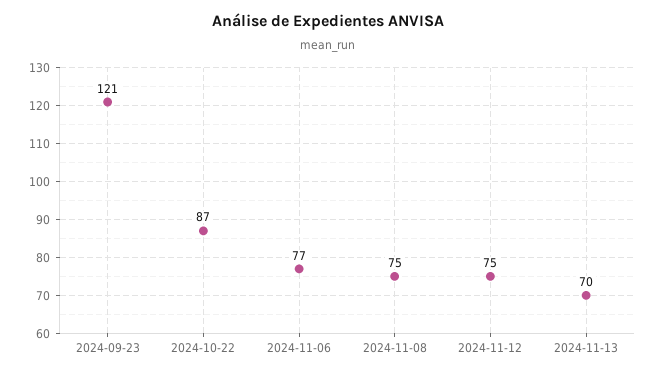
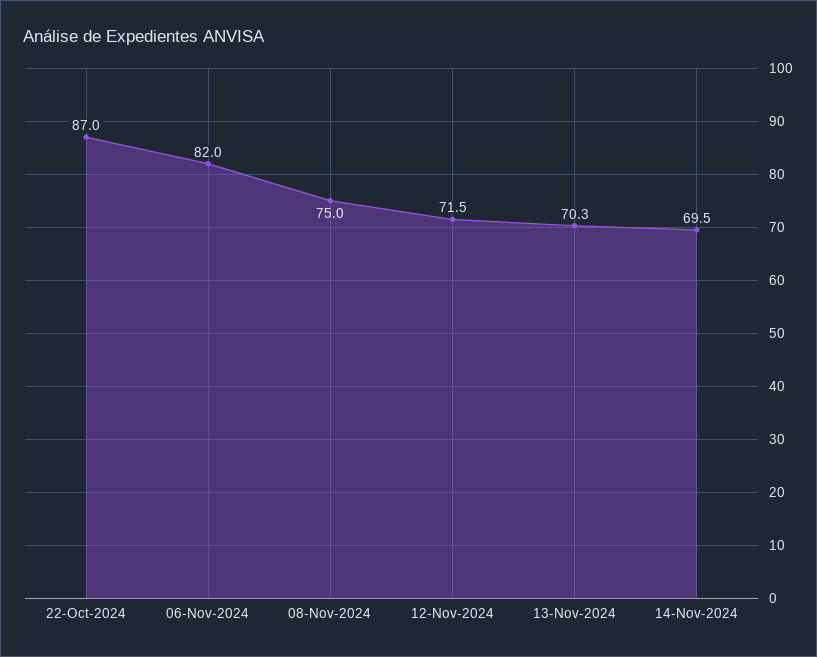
2024-09-23: 121 -> none
2024-11-06: 77 -> 82
2024-11-12: 75 -> 71.5
14-Nov-2024: none -> 69.5

